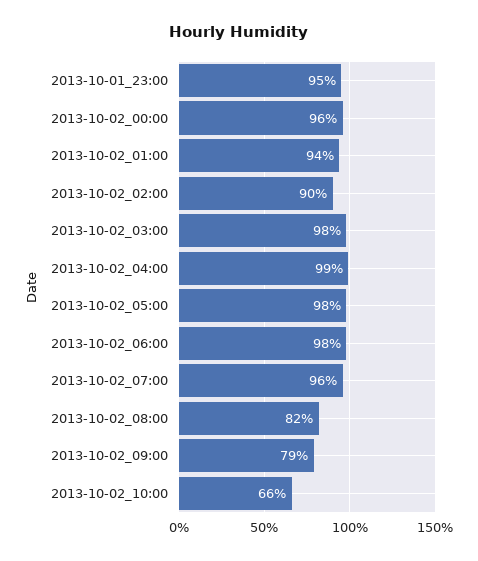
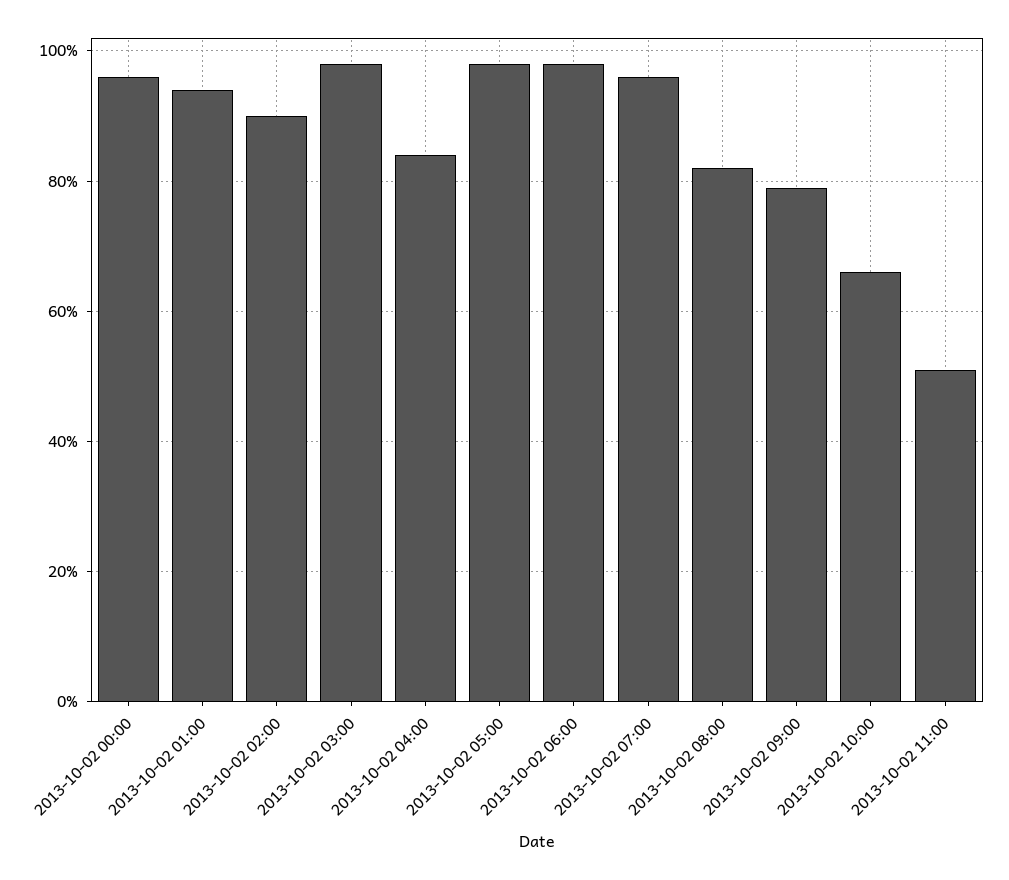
2013-10-01_23:00: 95 -> none
2013-10-02_04:00: 99 -> 85
2013-10-02 11:00: none -> 50

